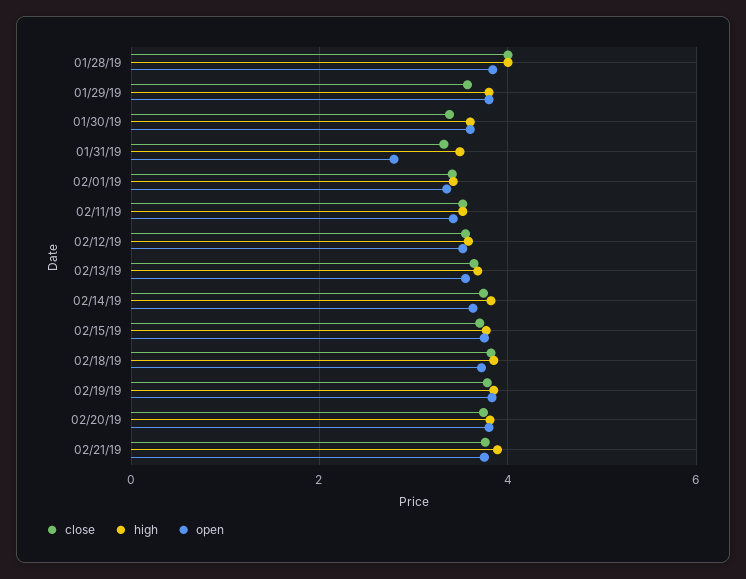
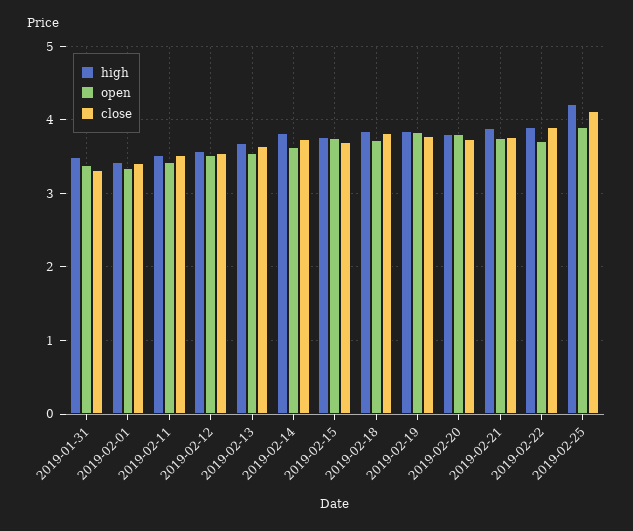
close, 01/28/19: 4 -> none
high, 01/28/19: 4 -> none
open, 01/28/19: 3.8 -> none
close, 01/29/19: 3.6 -> none
high, 01/29/19: 3.8 -> none
open, 01/29/19: 3.8 -> none
close, 01/30/19: 3.4 -> none
high, 01/30/19: 3.6 -> none
open, 01/30/19: 3.6 -> none
open, 01/31/19: 2.8 -> 3.4
high, 2019-02-22: none -> 3.9
open, 2019-02-22: none -> 3.7
close, 2019-02-22: none -> 3.9
high, 2019-02-25: none -> 4.2
open, 2019-02-25: none -> 3.9
close, 2019-02-25: none -> 4.1

